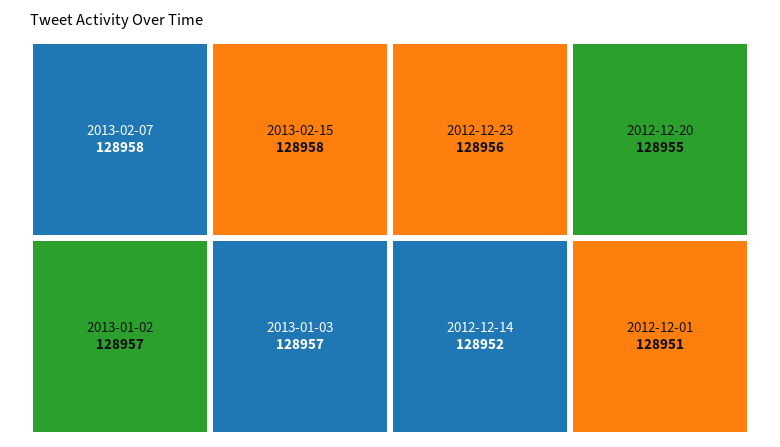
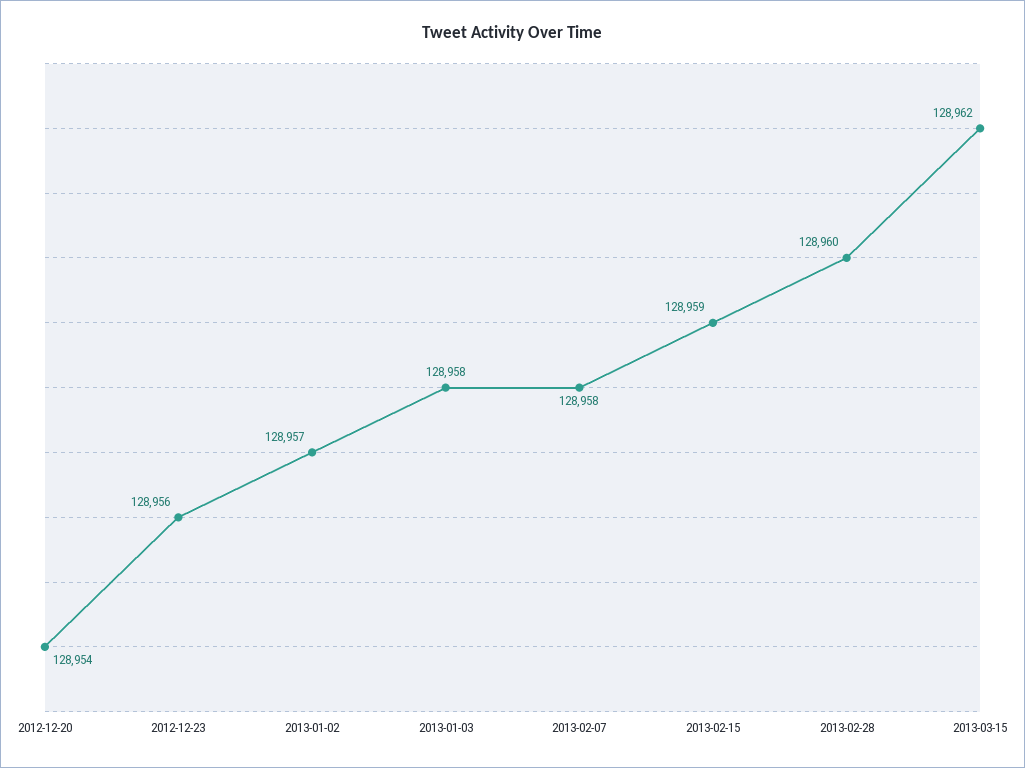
2013-02-15: 128958 -> 128959
2013-01-03: 128957 -> 128958
2012-12-20: 128955 -> 128954
2012-12-14: 128952 -> none
2012-12-01: 128951 -> none
2013-02-28: none -> 128960
2013-03-15: none -> 128962

